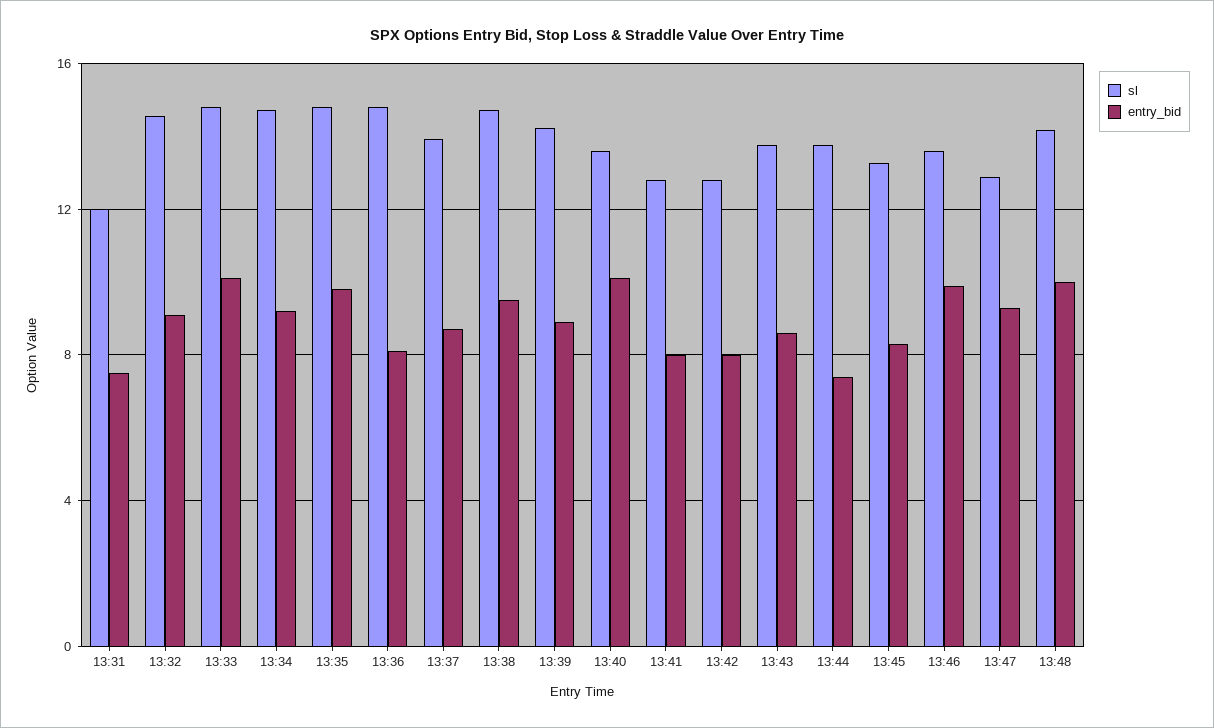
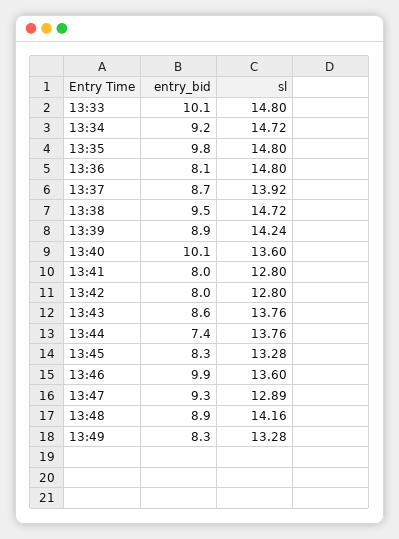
sl, 13:31: 12 -> none
entry_bid, 13:31: 7.5 -> none
sl, 13:32: 14.5 -> none
entry_bid, 13:32: 9 -> none
entry_bid, 13:48: 10 -> 8.9
entry_bid, 13:49: none -> 8.3
sl, 13:49: none -> 13.28

